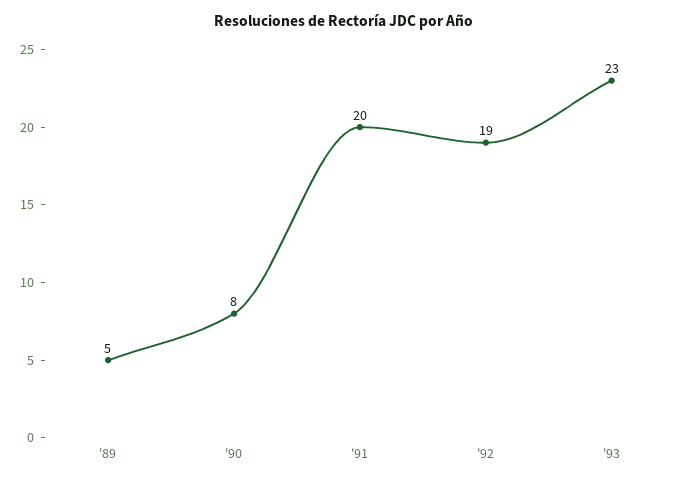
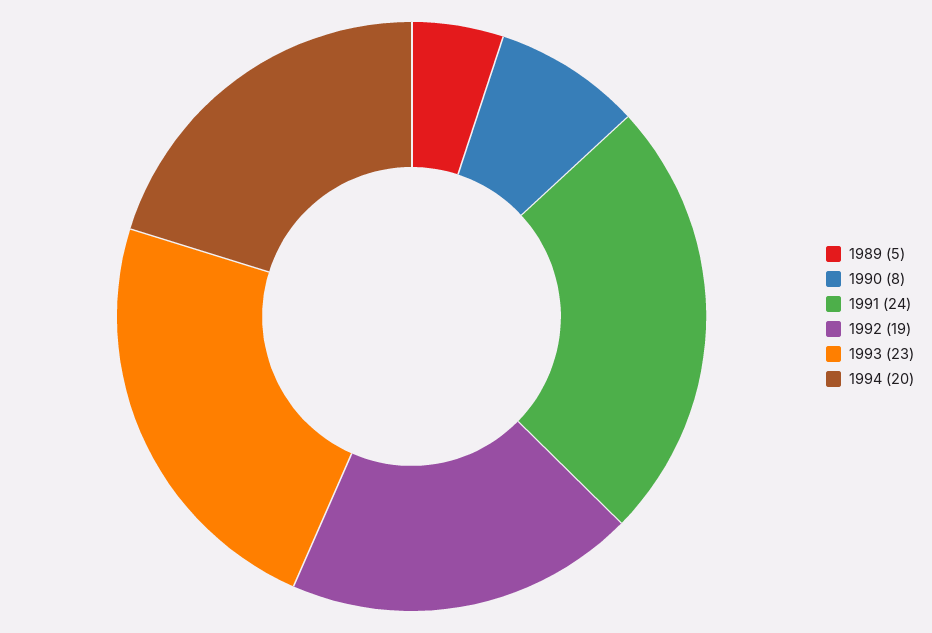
'91: 20 -> 24
1994: none -> 20

